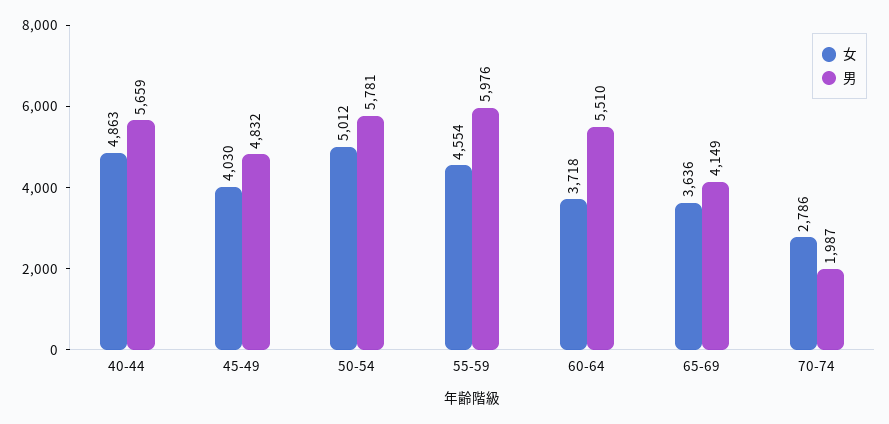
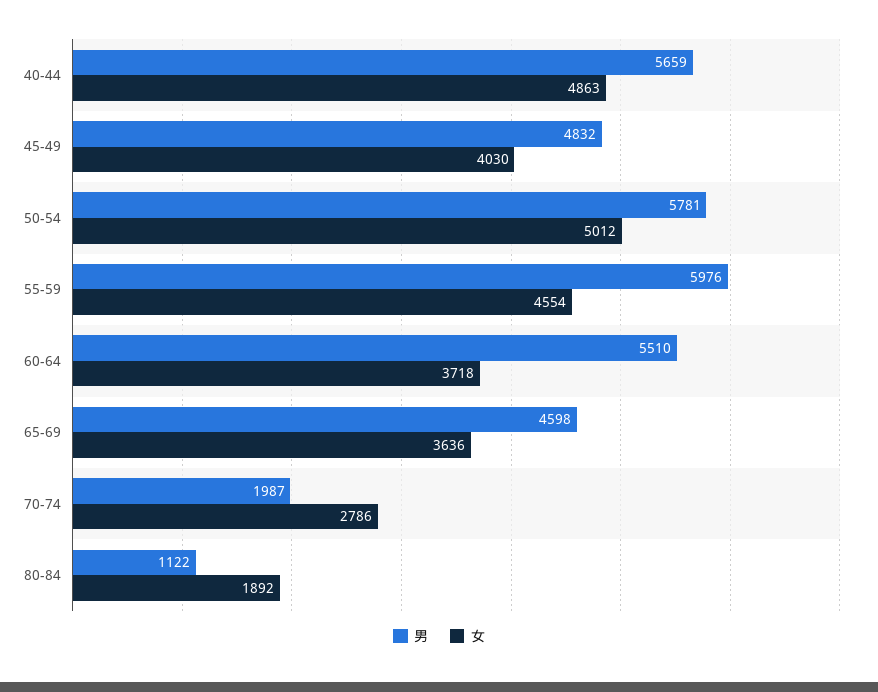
男, 65-69: 4149 -> 4598
男, 80-84: none -> 1122
女, 80-84: none -> 1892

